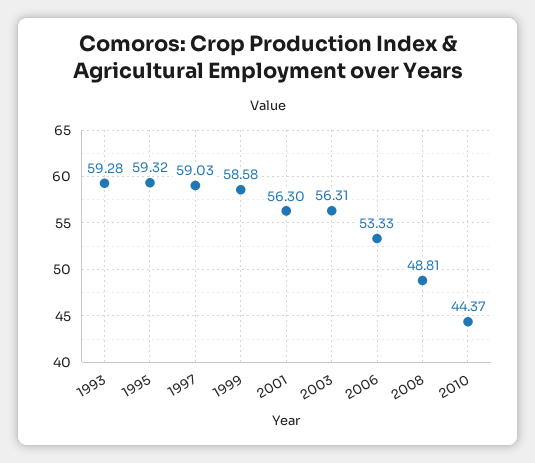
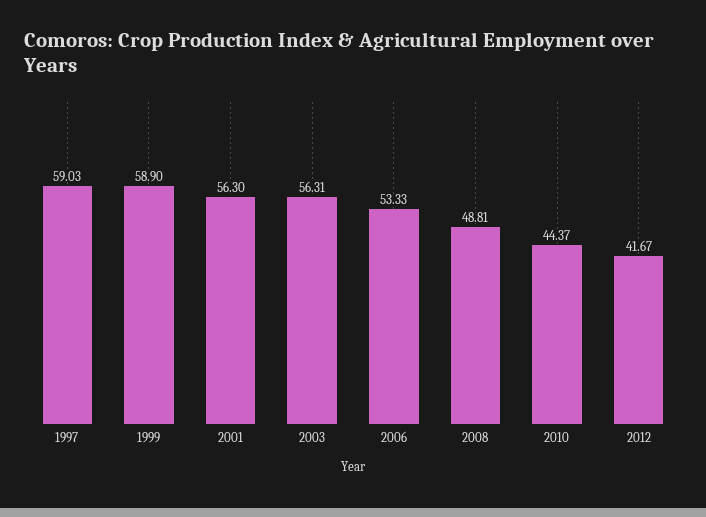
1993: 59.28 -> none
1995: 59.32 -> none
1999: 58.58 -> 58.9
2012: none -> 41.67

